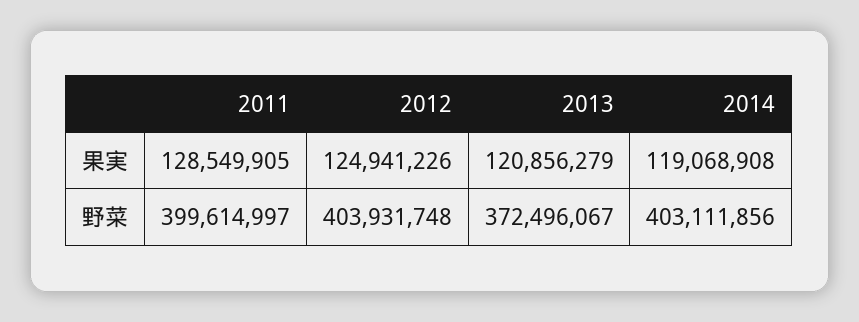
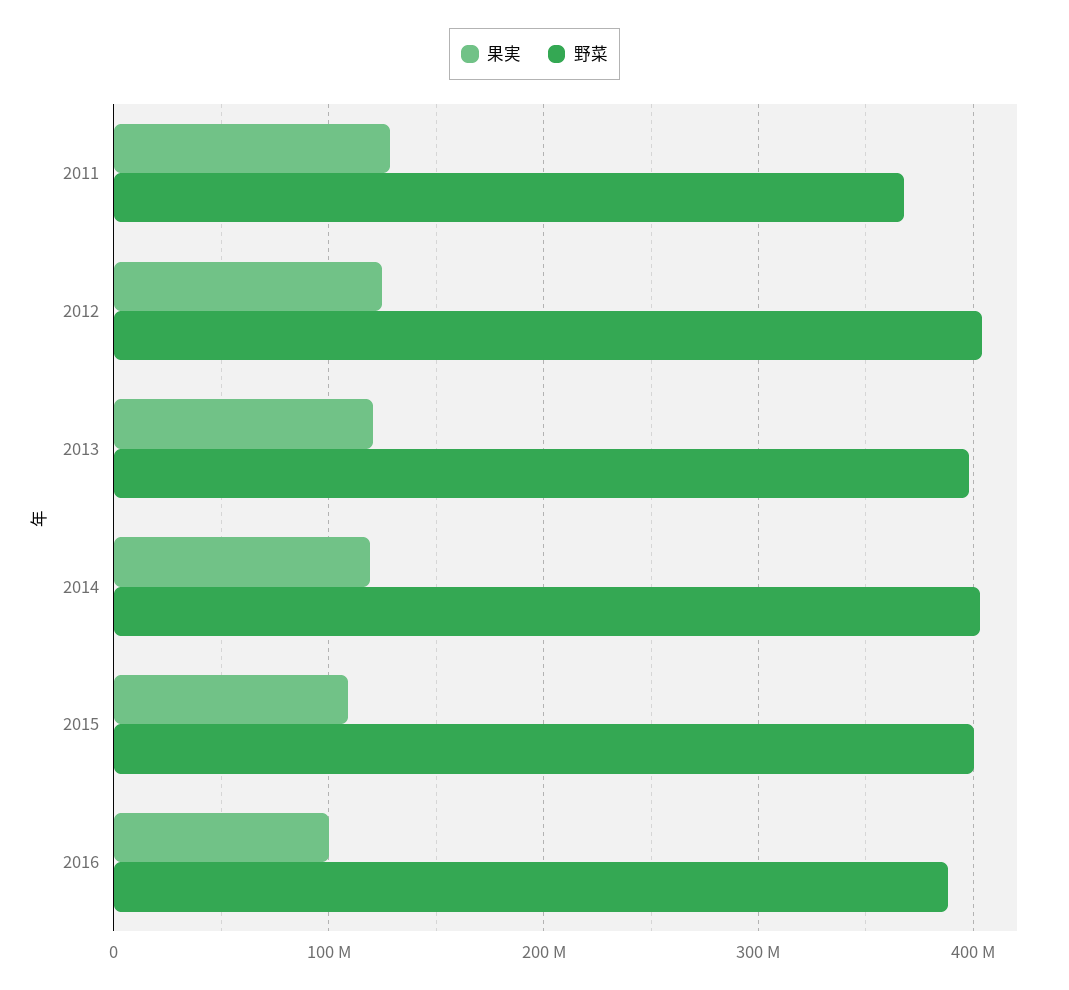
野菜, 2011: 399614997 -> 370000000
野菜, 2013: 372496067 -> 400000000
果実, 2015: none -> 110000000
野菜, 2015: none -> 400000000
果実, 2016: none -> 100000000
野菜, 2016: none -> 390000000

